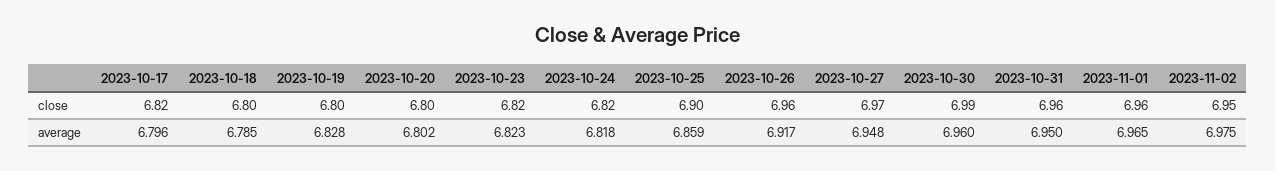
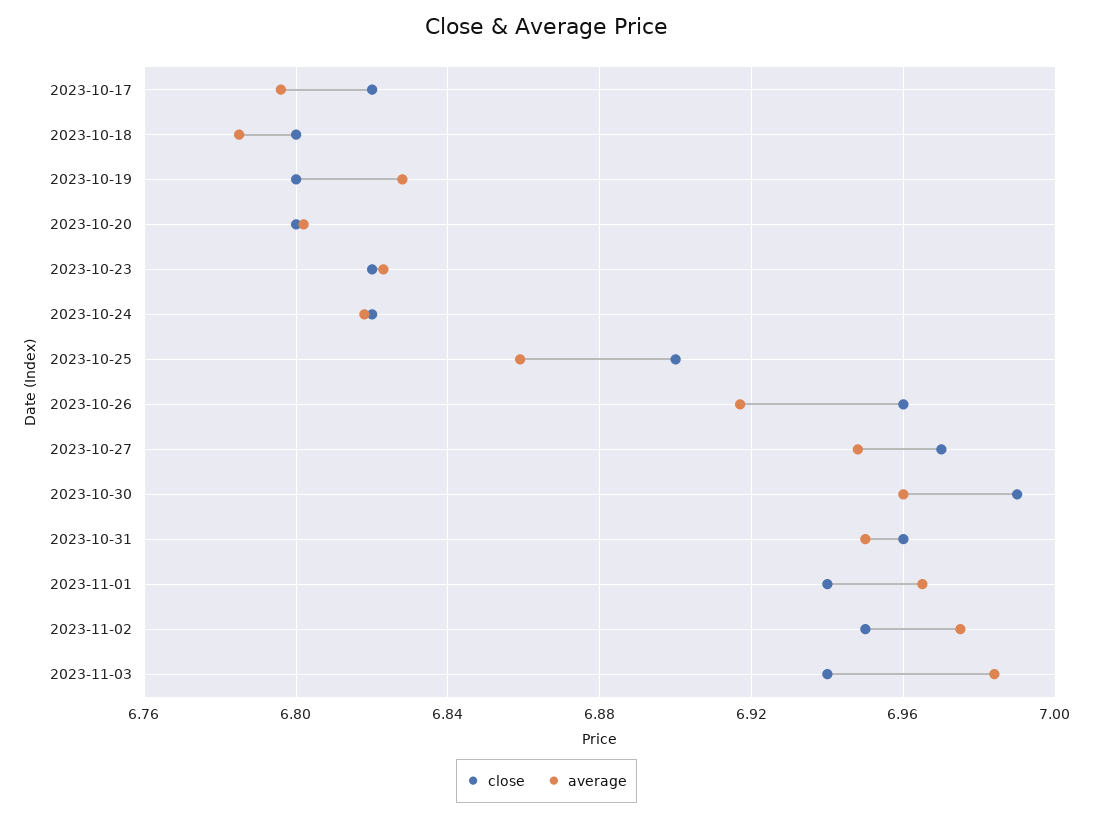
close, 2023-11-01: 6.96 -> 6.94
close, 2023-11-03: none -> 6.94
average, 2023-11-03: none -> 6.985

